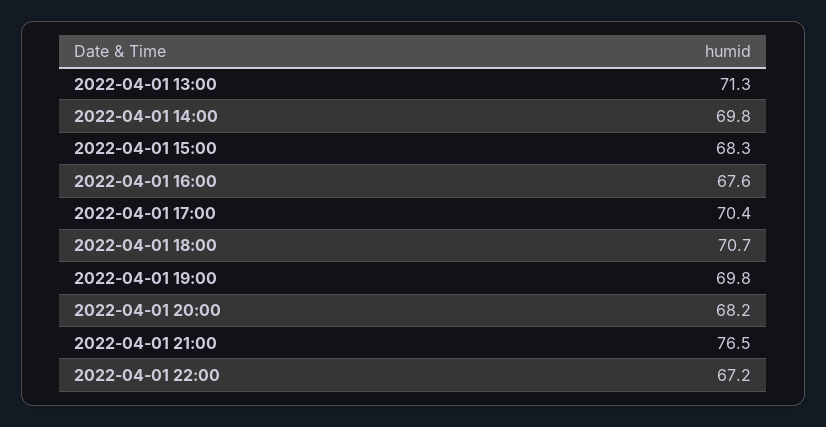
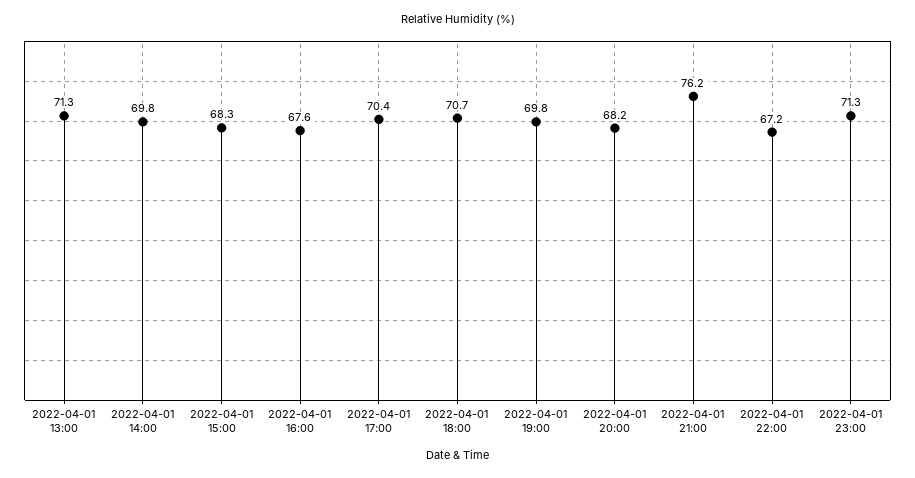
2022-04-01 21:00: 76.5 -> 76.2
2022-04-01 23:00: none -> 71.3

